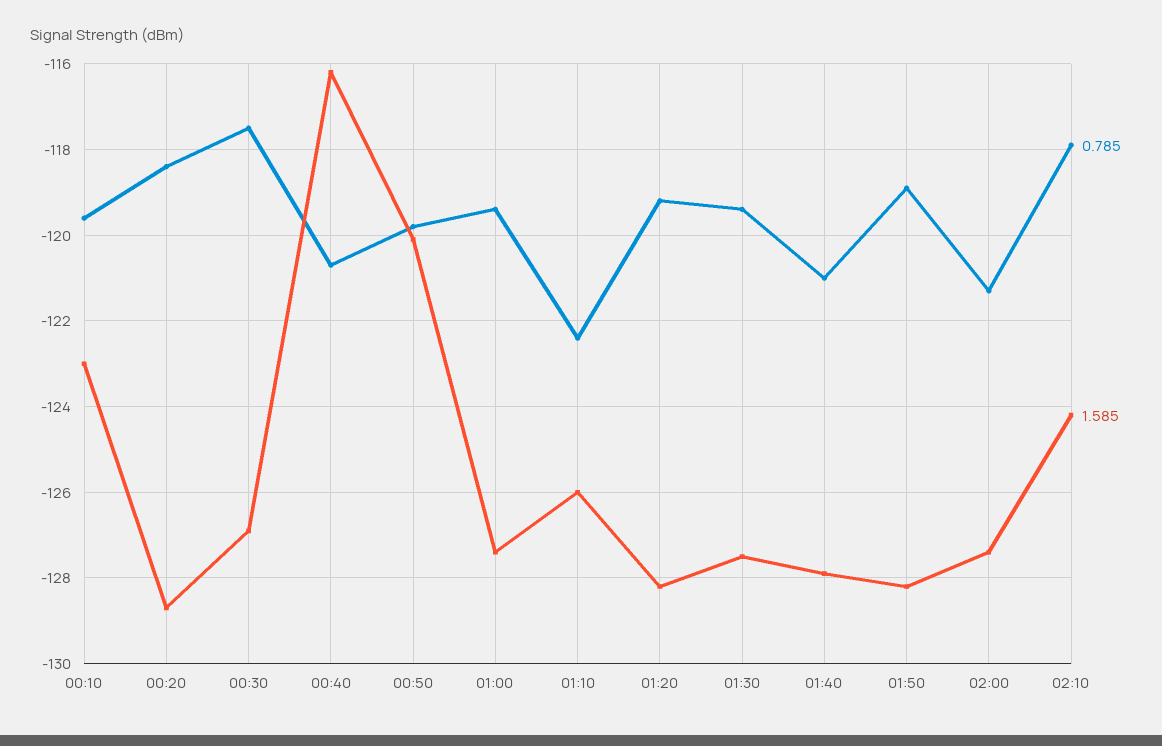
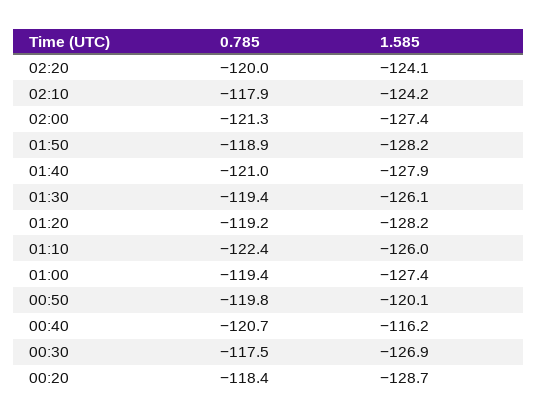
0.785, 00:10: -119.5 -> none
1.585, 00:10: -123 -> none
1.585, 01:30: -127.5 -> -126.1
0.785, 02:20: none -> -120
1.585, 02:20: none -> -124.1

